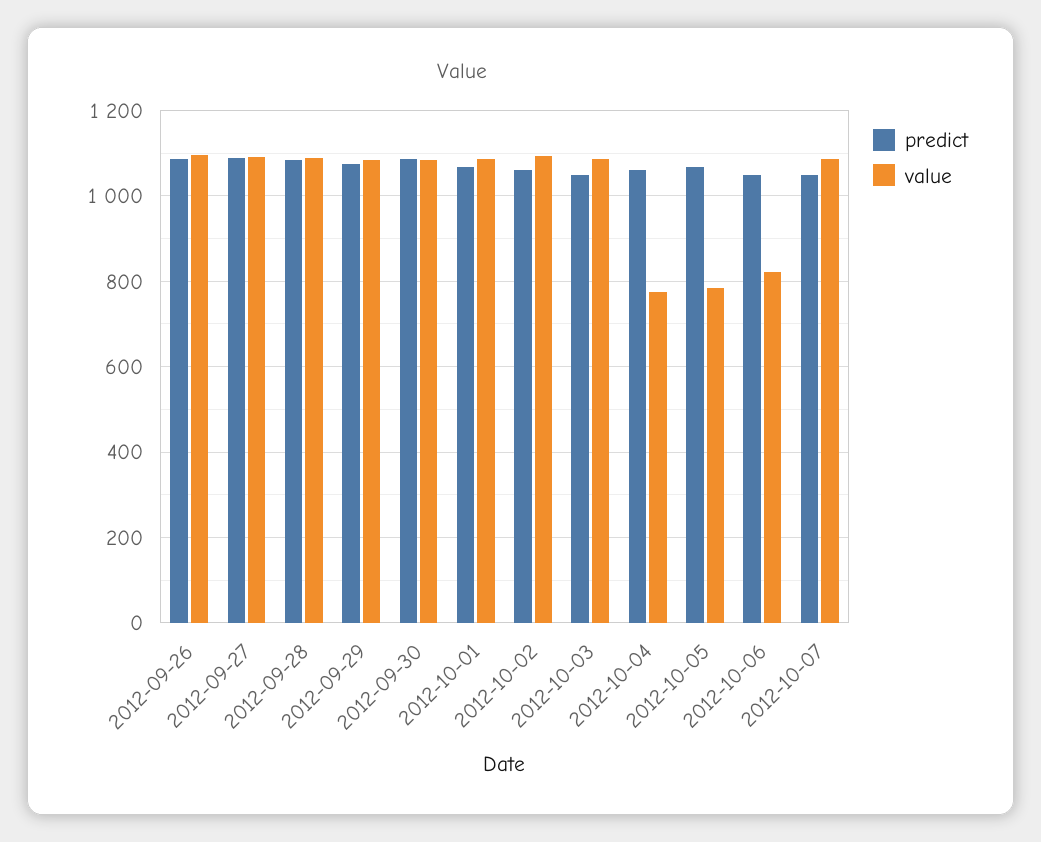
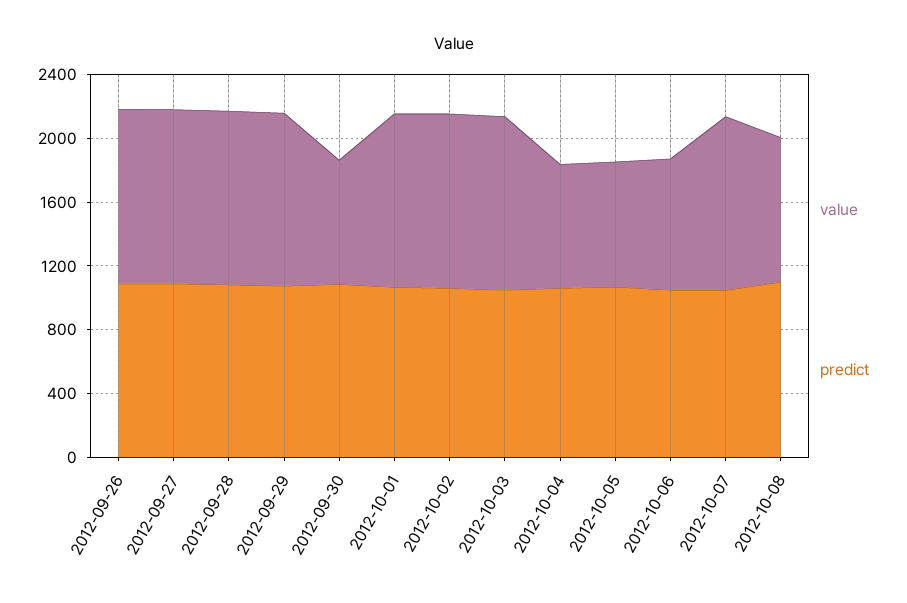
value, 2012-09-30: 1080 -> 800
value, 2012-10-08: none -> 900
predict, 2012-10-08: none -> 1100

